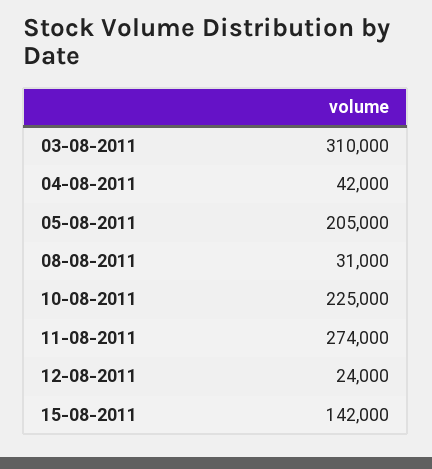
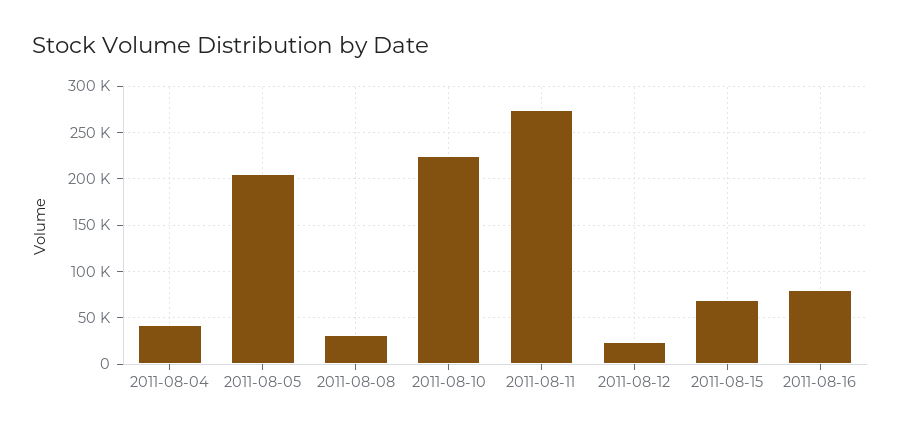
03-08-2011: 310000 -> none
15-08-2011: 142000 -> 70000
2011-08-16: none -> 80000

